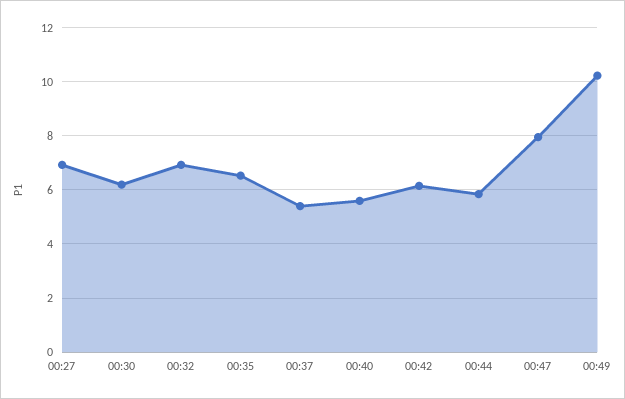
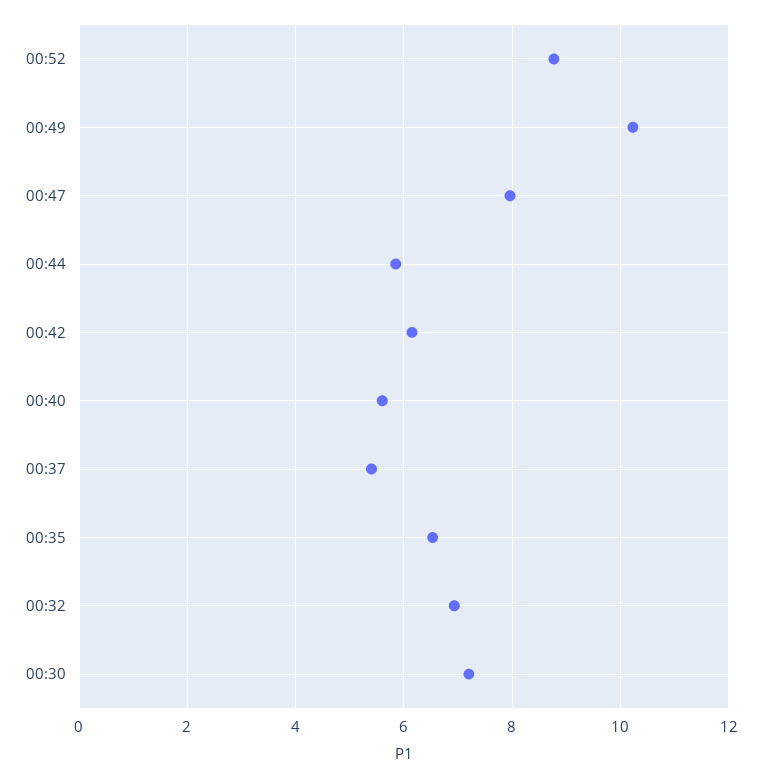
00:27: 7 -> none
00:30: 6.25 -> 7.2
00:52: none -> 8.8

